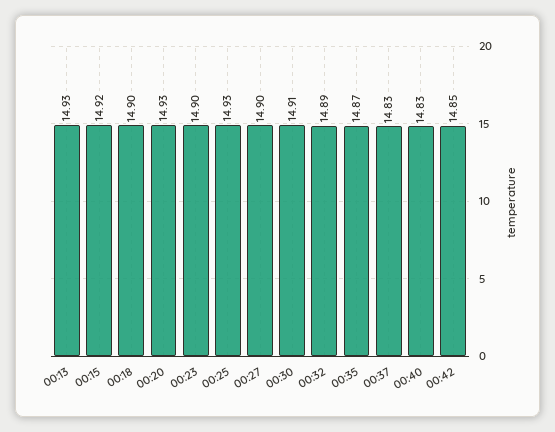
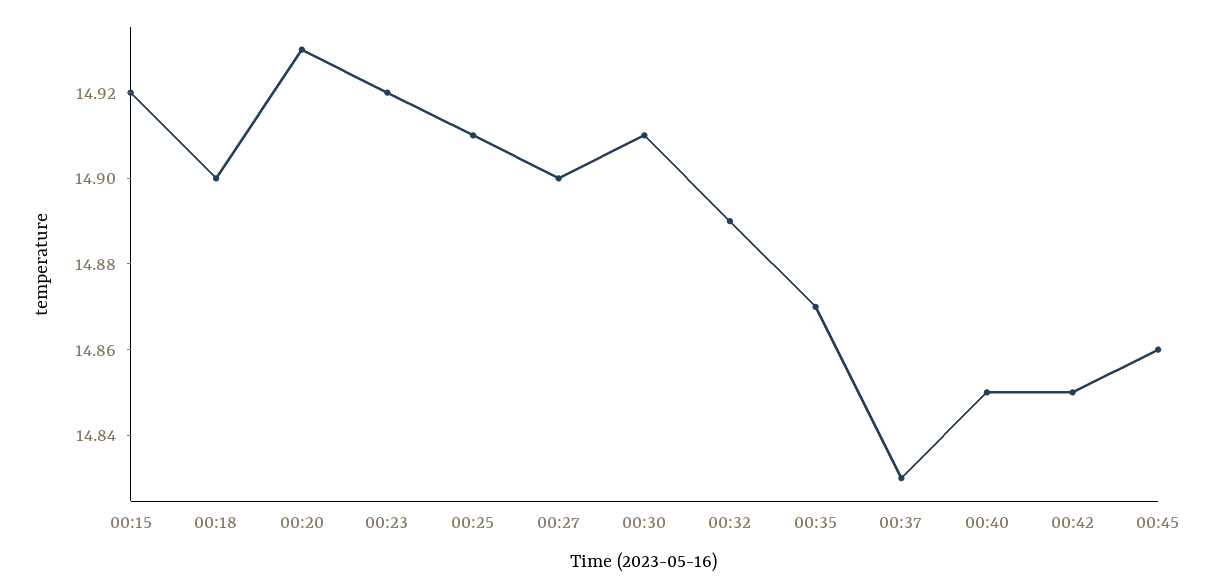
00:13: 14.93 -> none
00:23: 14.9 -> 14.92
00:25: 14.93 -> 14.91
00:40: 14.83 -> 14.85
00:45: none -> 14.86

